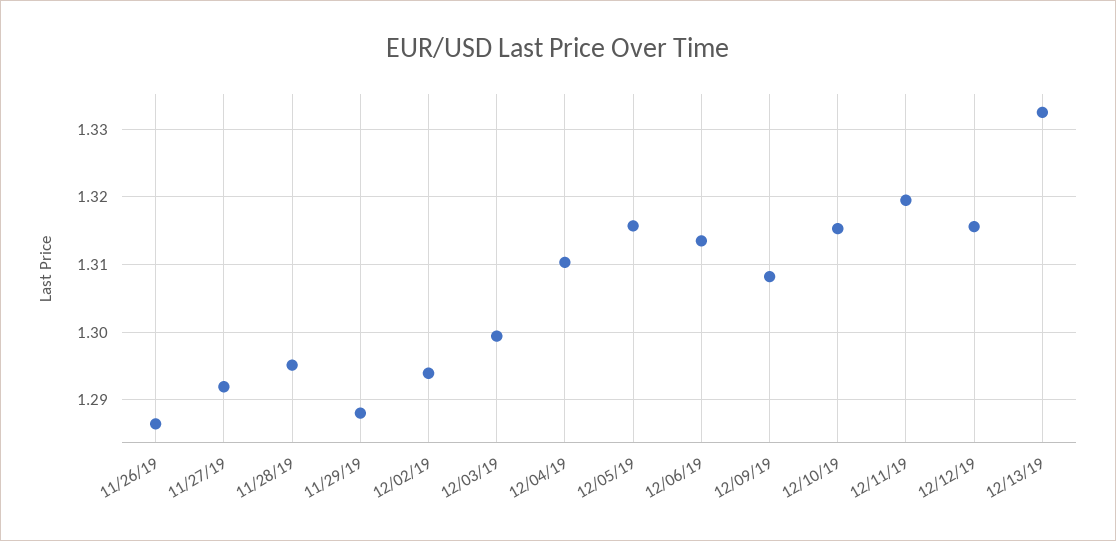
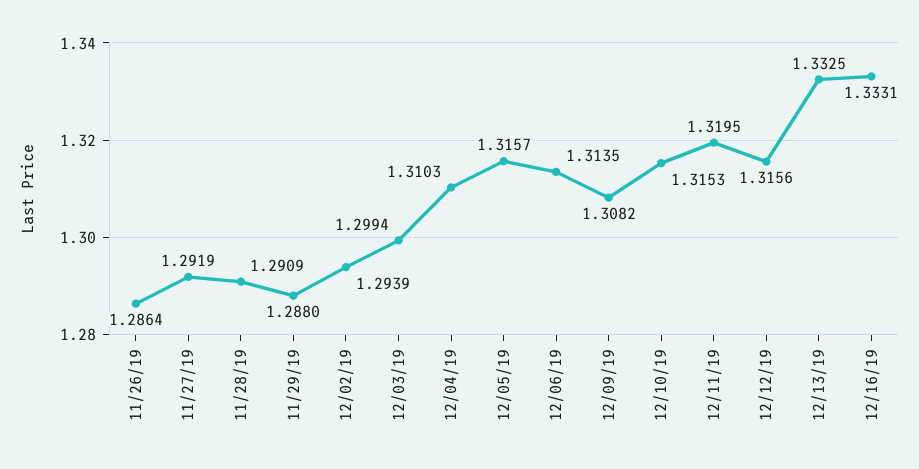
11/28/19: 1.295 -> 1.2909
12/16/19: none -> 1.3331

